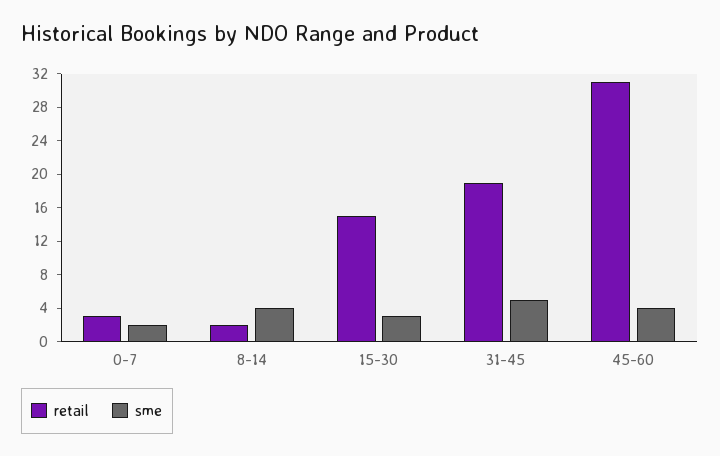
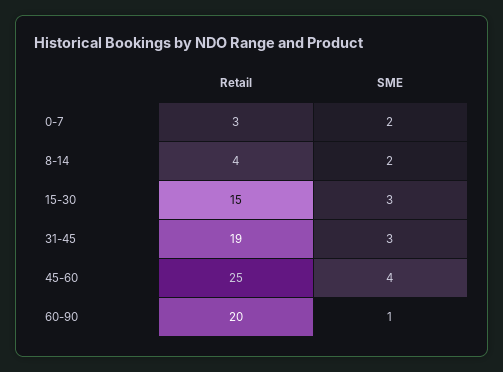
retail, 8-14: 2 -> 4
sme, 8-14: 4 -> 2
sme, 31-45: 5 -> 3
retail, 45-60: 31 -> 25
retail, 60-90: none -> 20
sme, 60-90: none -> 1

